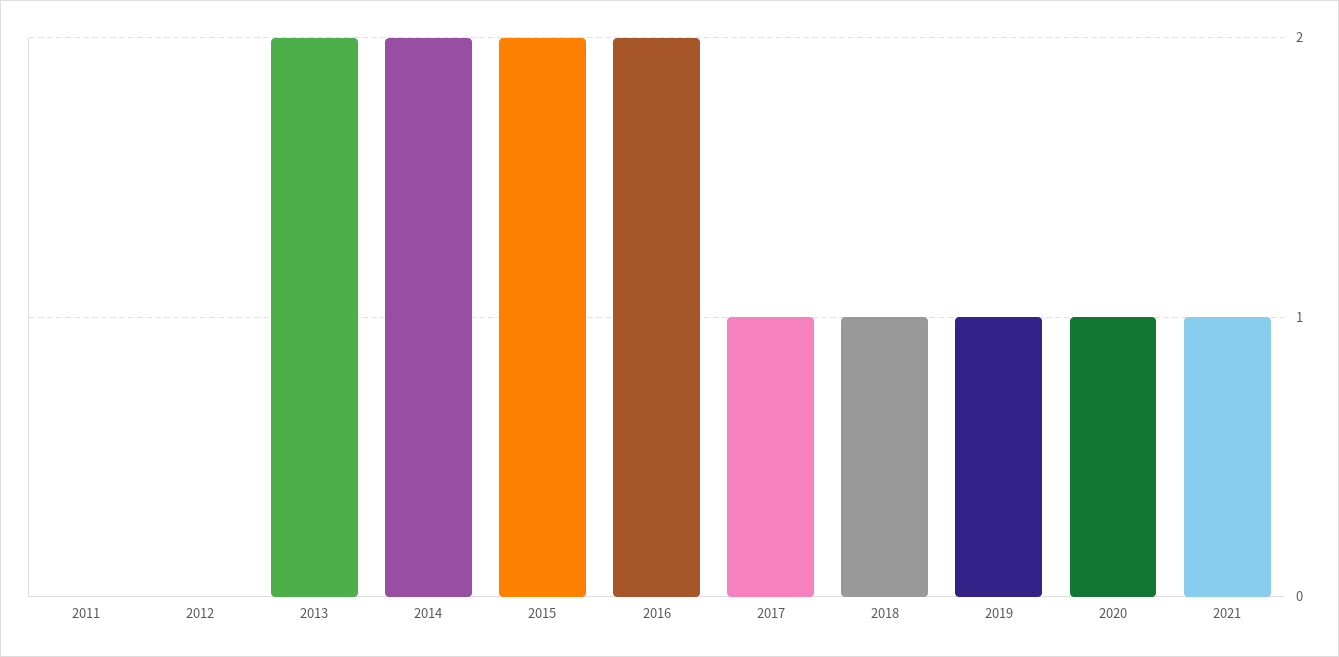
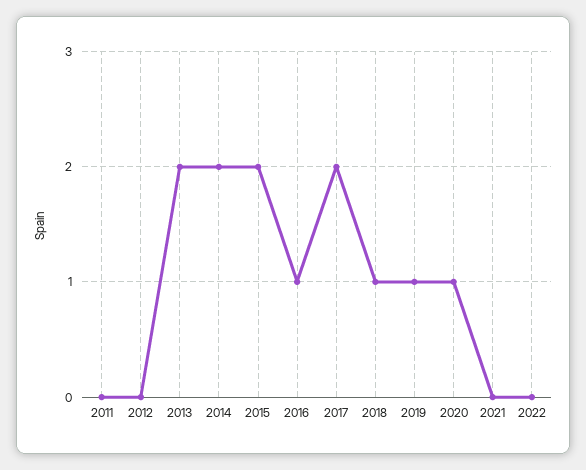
2016: 2 -> 1
2017: 1 -> 2
2021: 1 -> 0
2022: none -> 0

